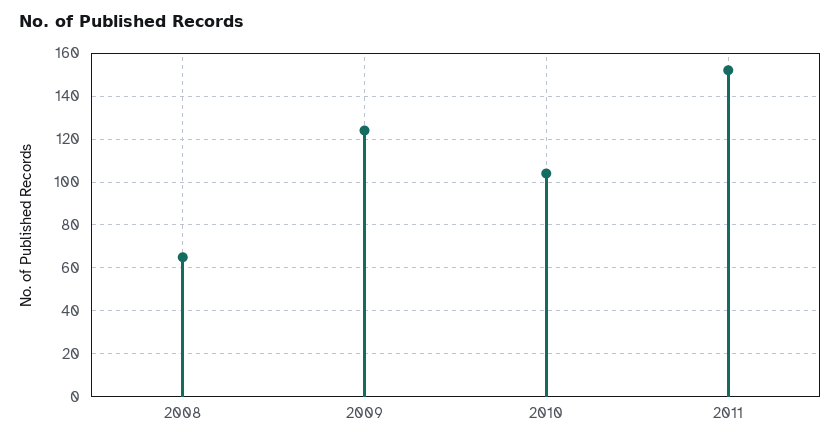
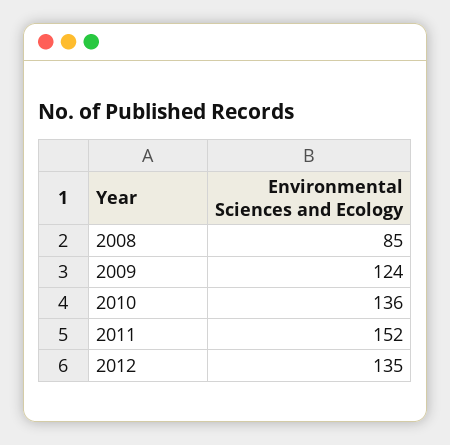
2008: 65 -> 85
2010: 105 -> 136
2012: none -> 135

